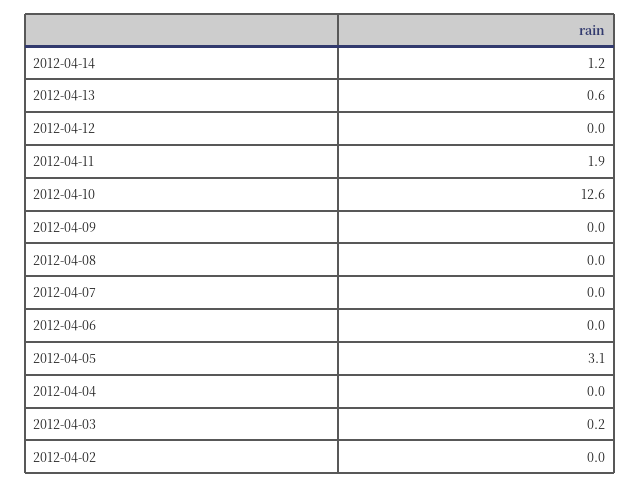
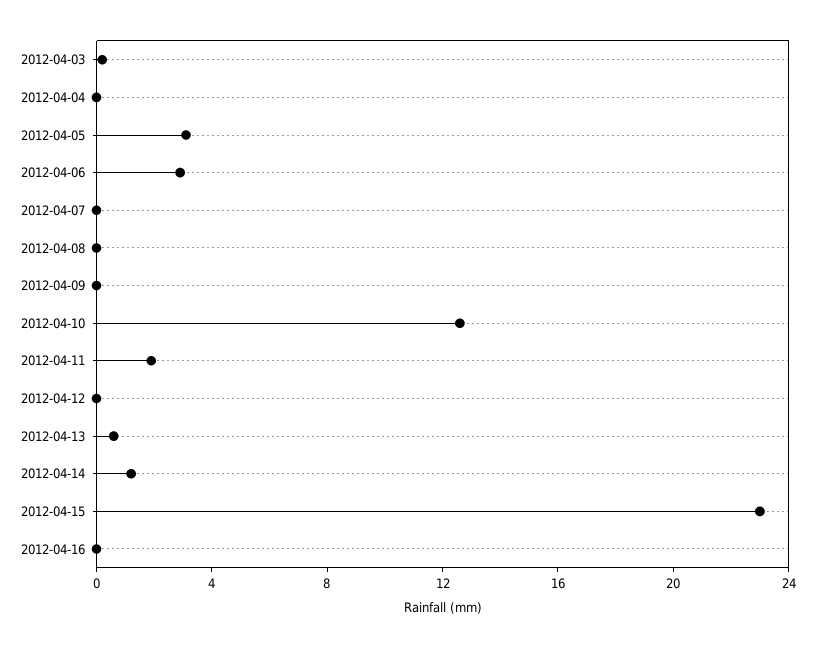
2012-04-06: 0 -> 3
2012-04-02: 0 -> none
2012-04-15: none -> 23
2012-04-16: none -> 0

